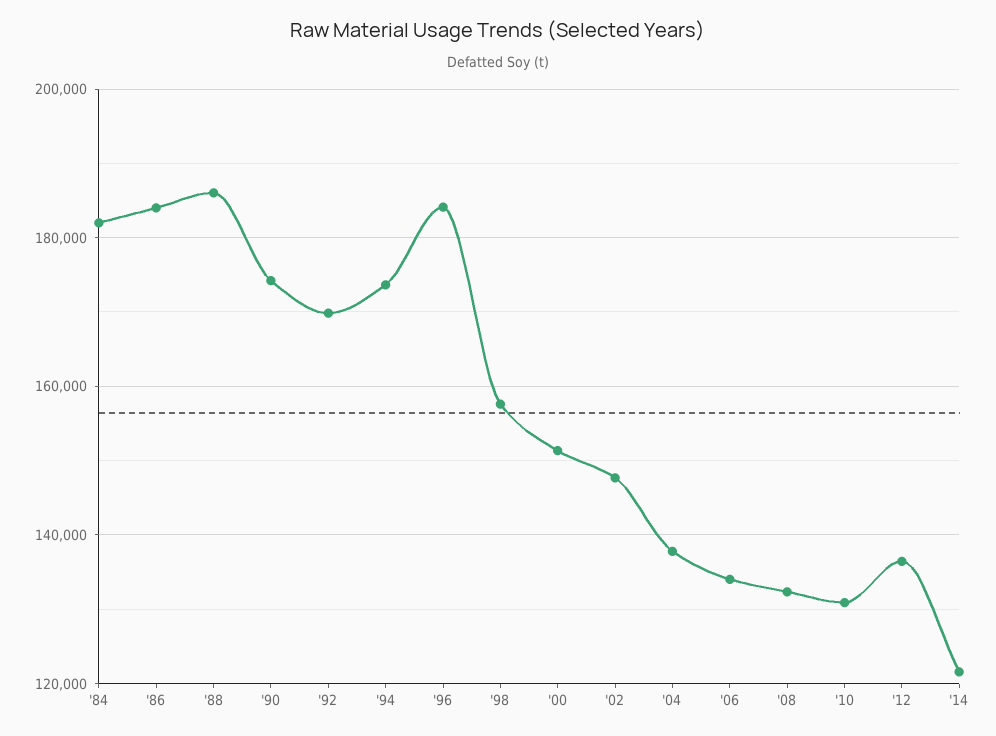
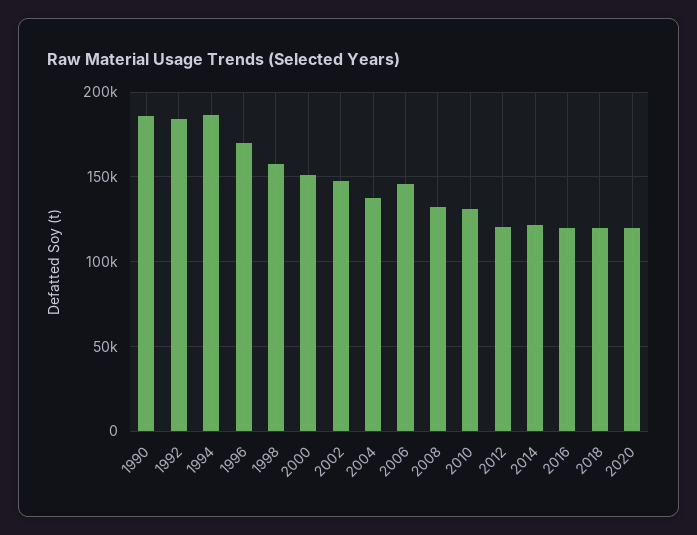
'84: 182000 -> none
'86: 184000 -> none
'88: 186000 -> none
'90: 174000 -> 185000
'92: 170000 -> 185000
'94: 174000 -> 185000
'96: 184000 -> 170000
'06: 134000 -> 145000
'12: 136000 -> 120000
2016: none -> 120000
2018: none -> 120000
2020: none -> 120000

